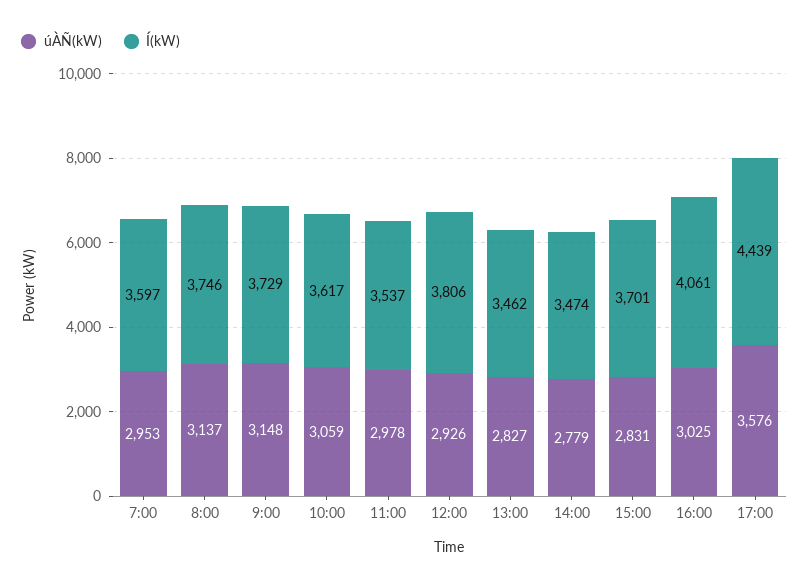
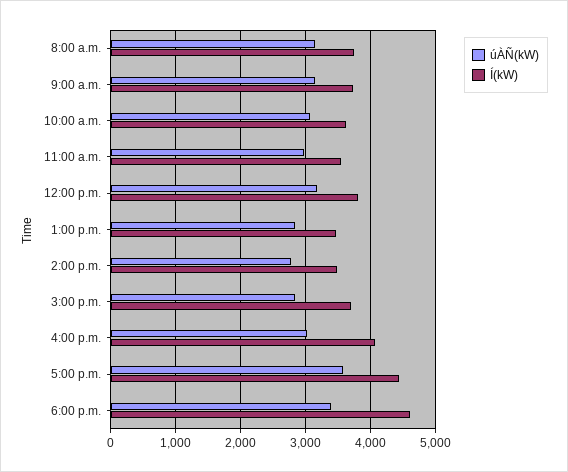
úÀÑ(kW), 7:00: 2953 -> none
Í(kW), 7:00: 3597 -> none
úÀÑ(kW), 12:00: 2926 -> 3200
úÀÑ(kW), 6:00 p.m.: none -> 3400
Í(kW), 6:00 p.m.: none -> 4600

